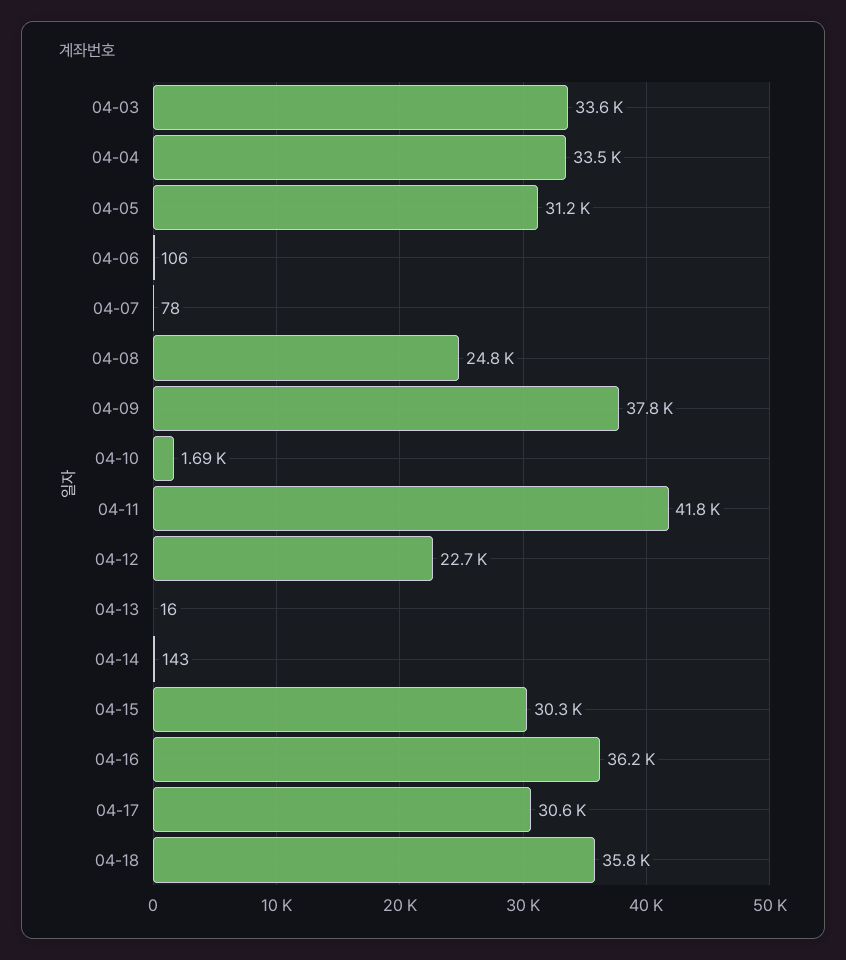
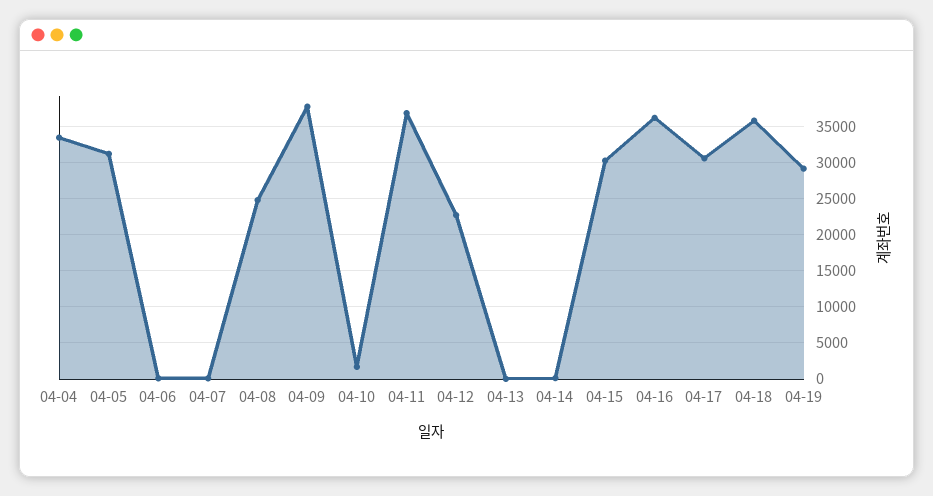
04-03: 33600 -> none
04-11: 41800 -> 37000
04-19: none -> 29000

